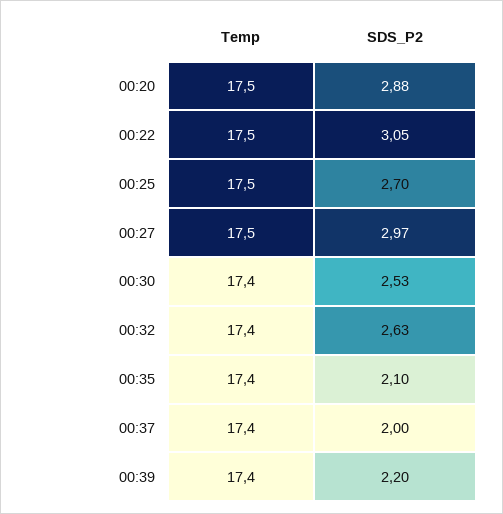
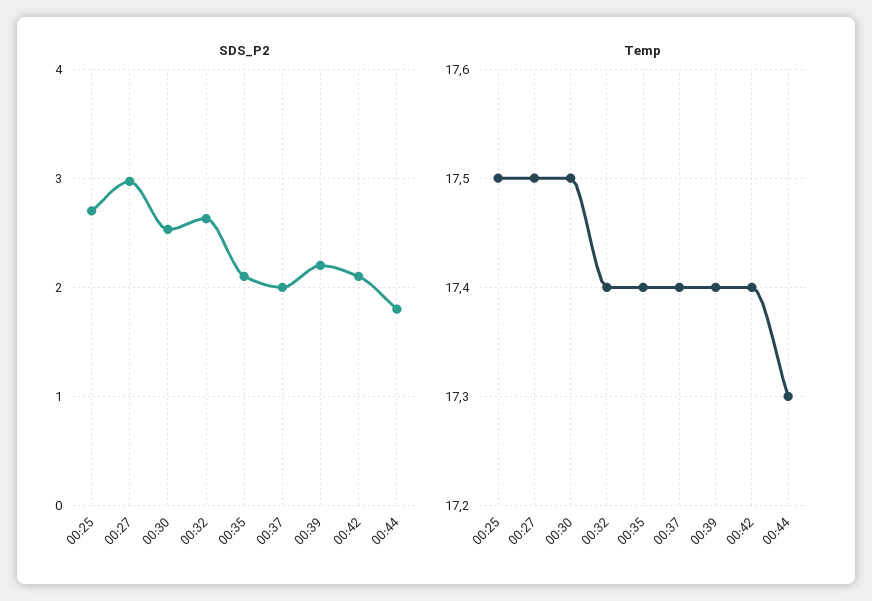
Temp, 00:20: 17.5 -> none
SDS_P2, 00:20: 2.88 -> none
Temp, 00:22: 17.5 -> none
SDS_P2, 00:22: 3.05 -> none
Temp, 00:30: 17.4 -> 17.5
SDS_P2, 00:42: none -> 2.1
SDS_P2, 00:44: none -> 1.8
Temp, 00:42: none -> 17.4
Temp, 00:44: none -> 17.3

